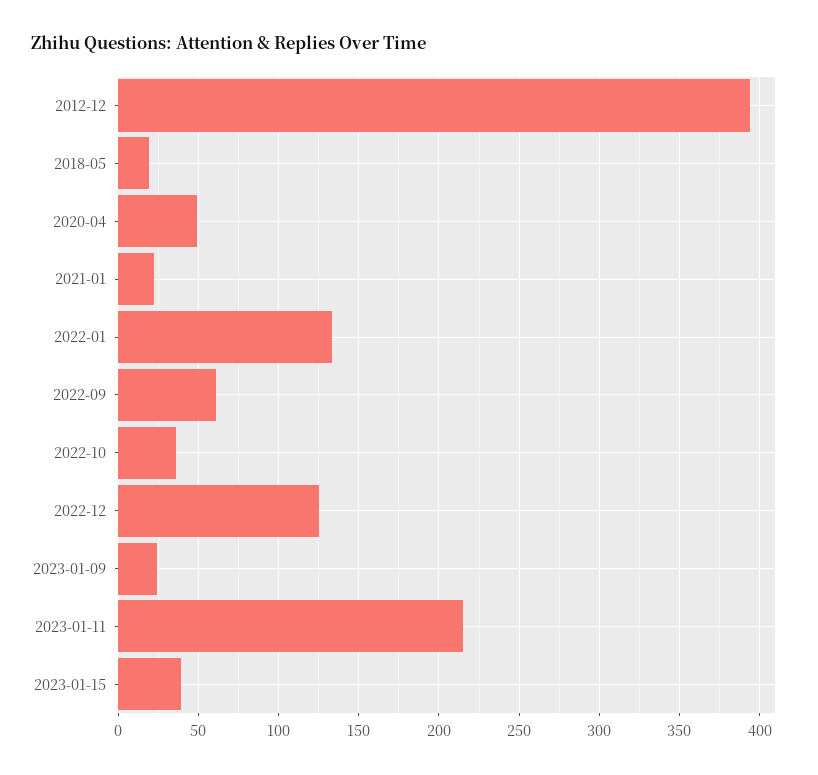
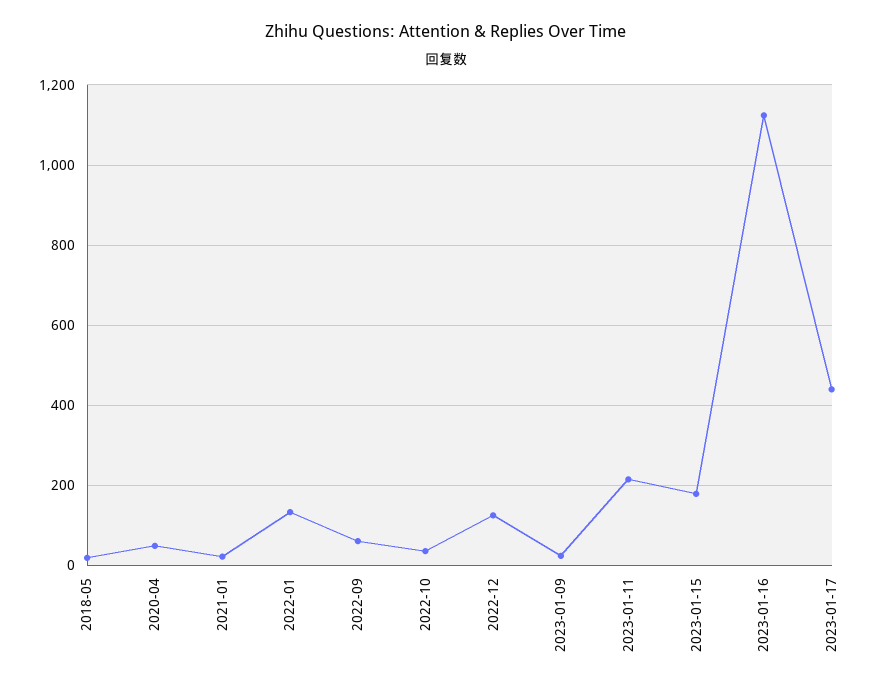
2012-12: 395 -> none
2023-01-15: 40 -> 180
2023-01-16: none -> 1120
2023-01-17: none -> 440

